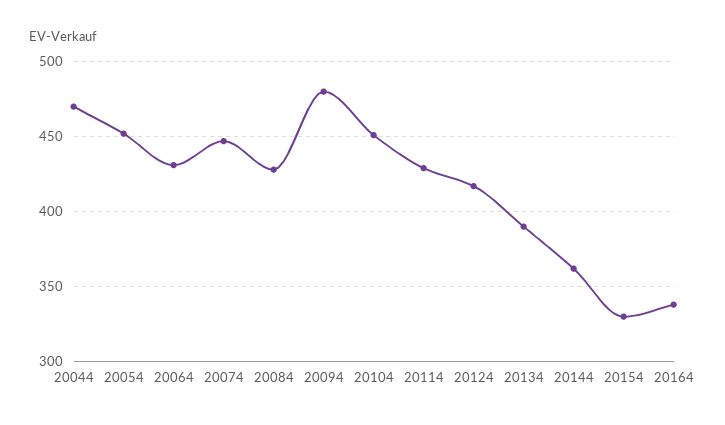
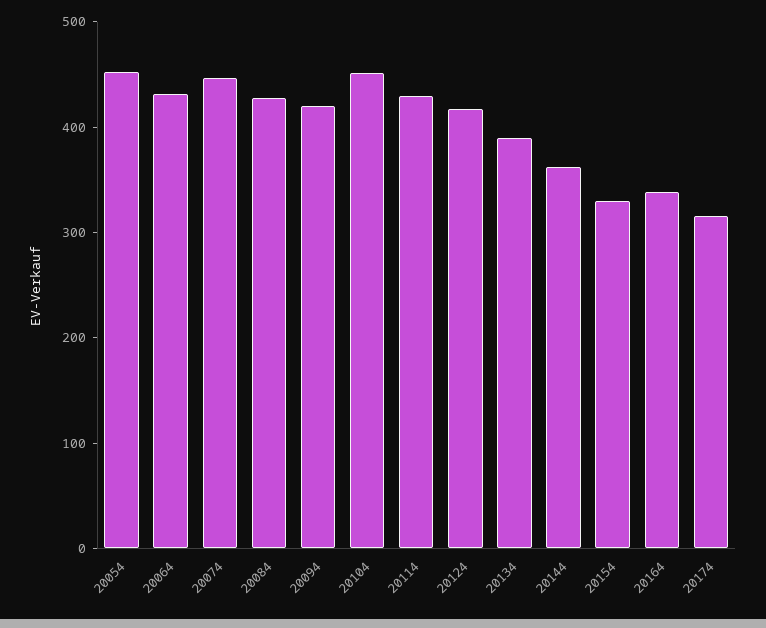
20044: 470 -> none
20094: 480 -> 420
20174: none -> 320

